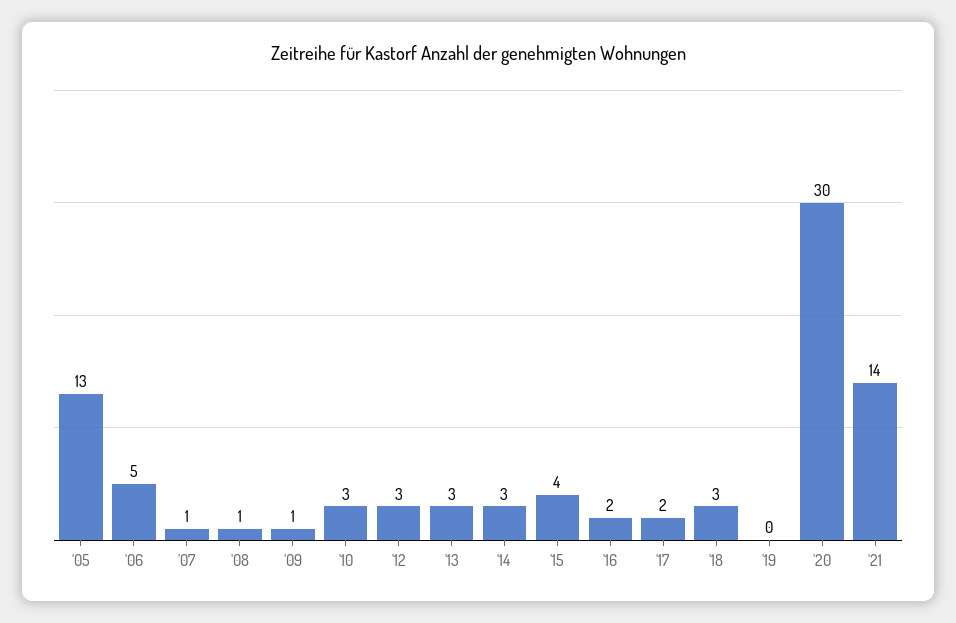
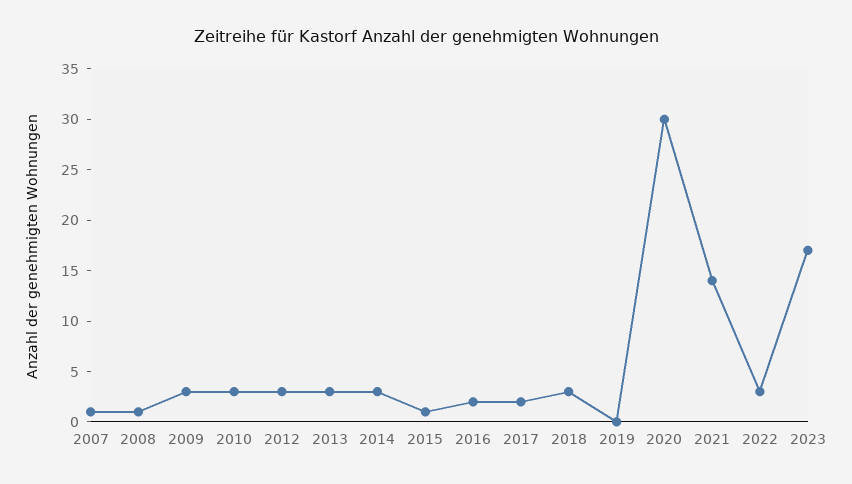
'05: 13 -> none
'06: 5 -> none
'09: 1 -> 3
'15: 4 -> 1
2022: none -> 3
2023: none -> 17

